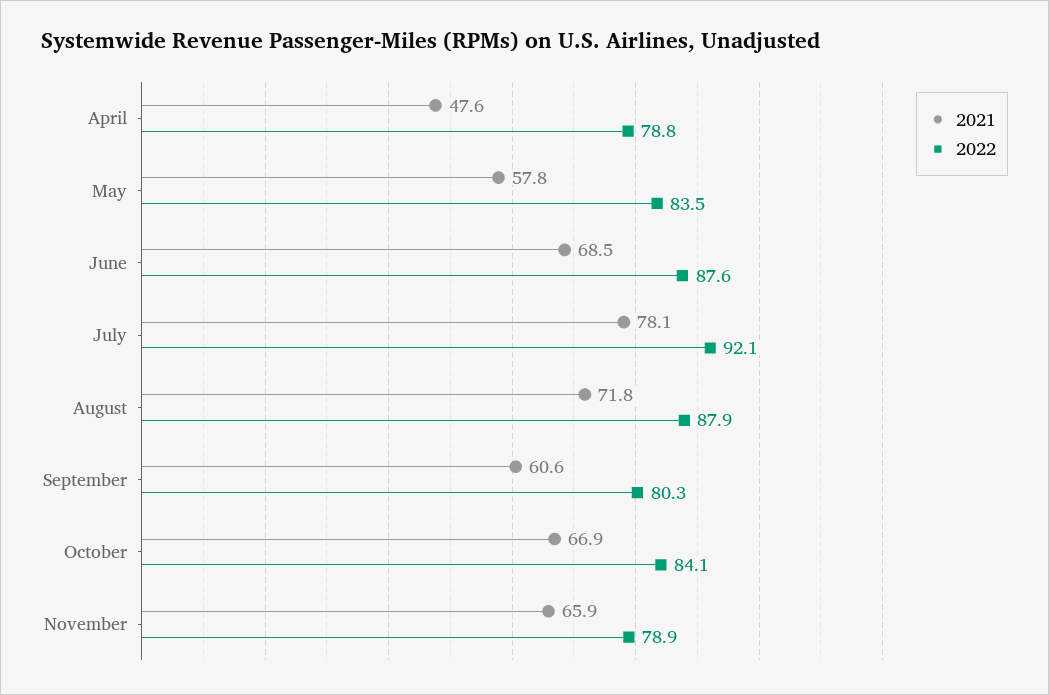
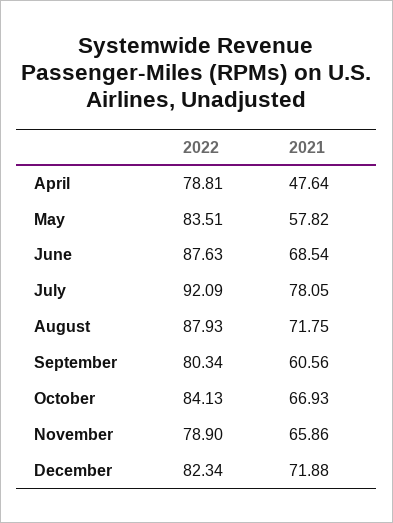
2022, December: none -> 82.34
2021, December: none -> 71.88

